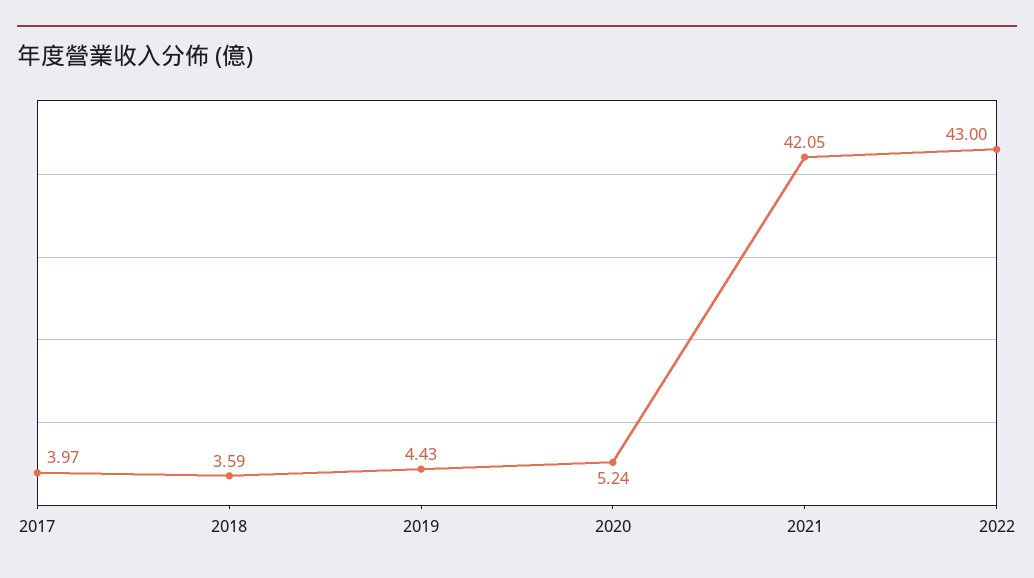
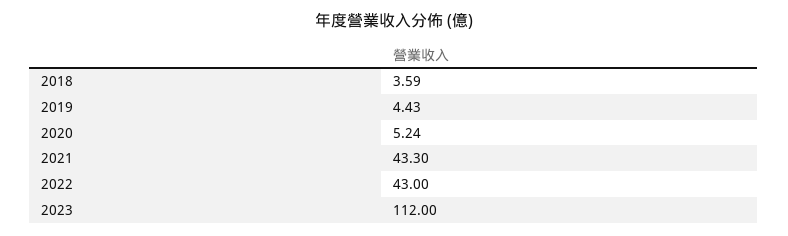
2017: 3.97 -> none
2021: 42.05 -> 43.3
2023: none -> 112

